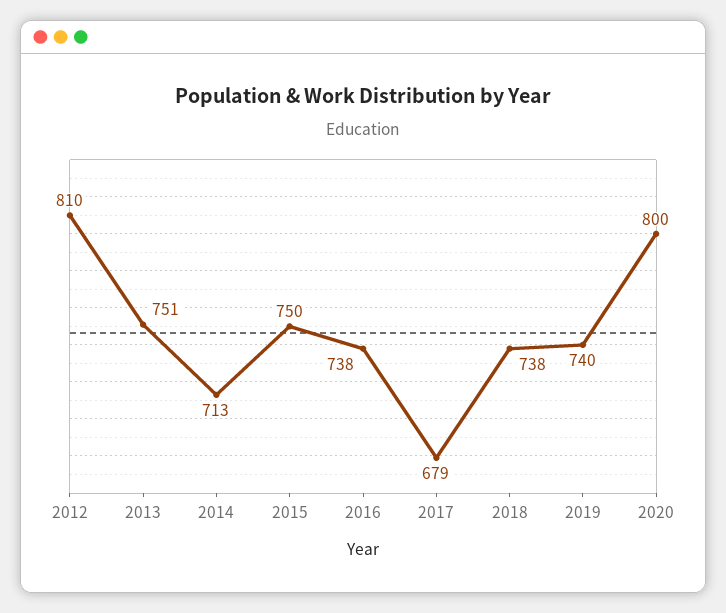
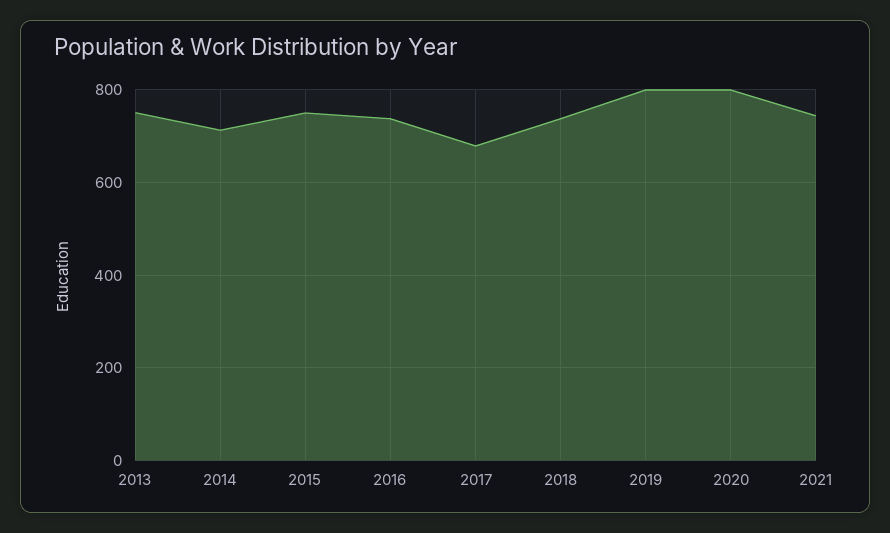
2012: 810 -> none
2019: 740 -> 800
2021: none -> 740

